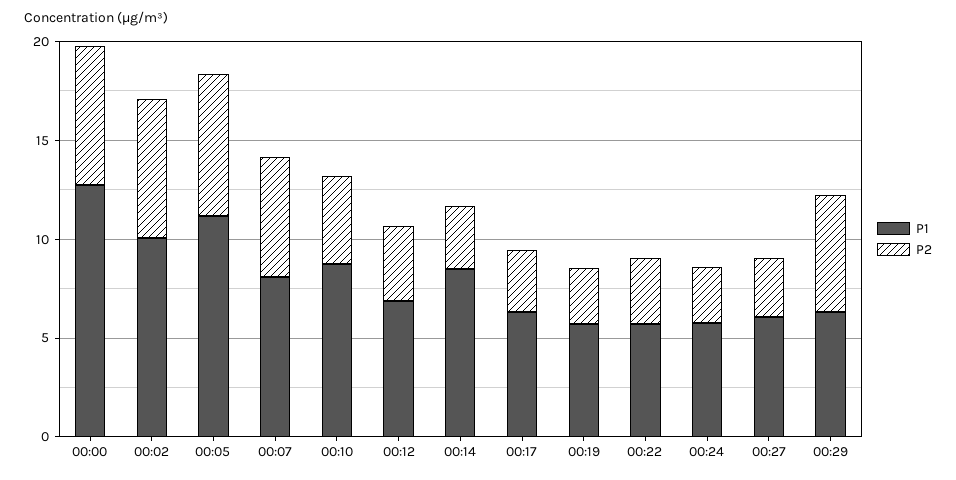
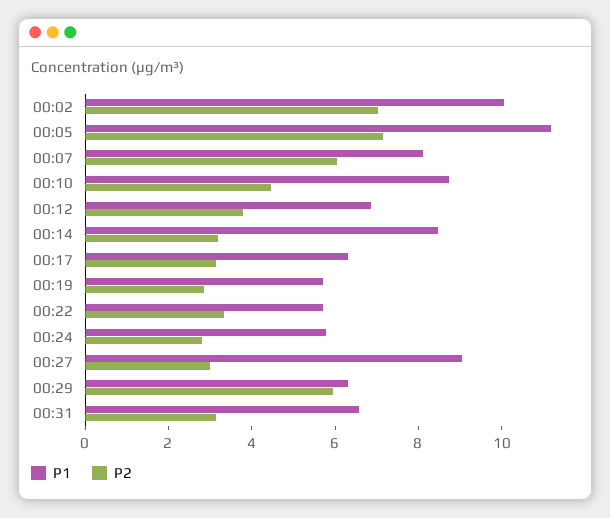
P1, 00:00: 13 -> none
P2, 00:00: 7 -> none
P1, 00:27: 6 -> 9
P1, 00:31: none -> 6.5
P2, 00:31: none -> 3

